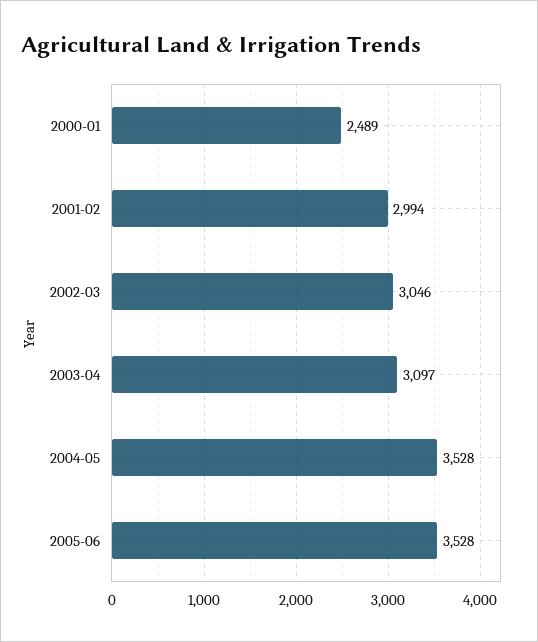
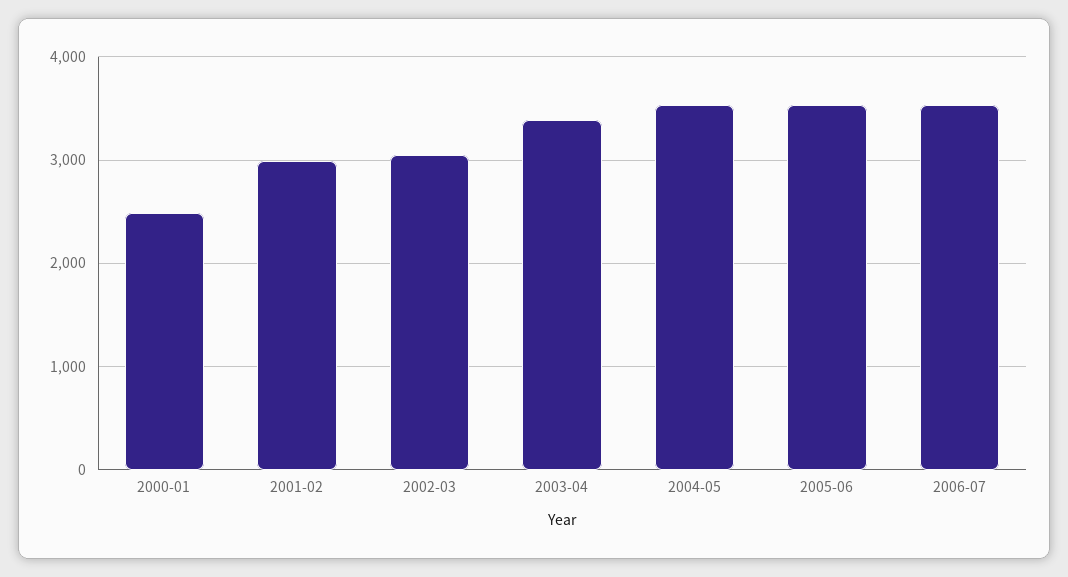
2003-04: 3097 -> 3400
2006-07: none -> 3500

